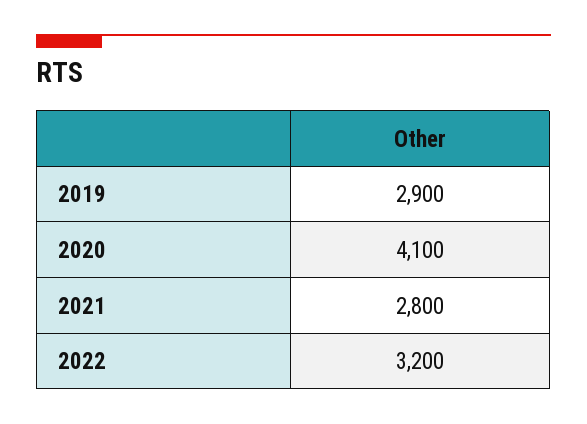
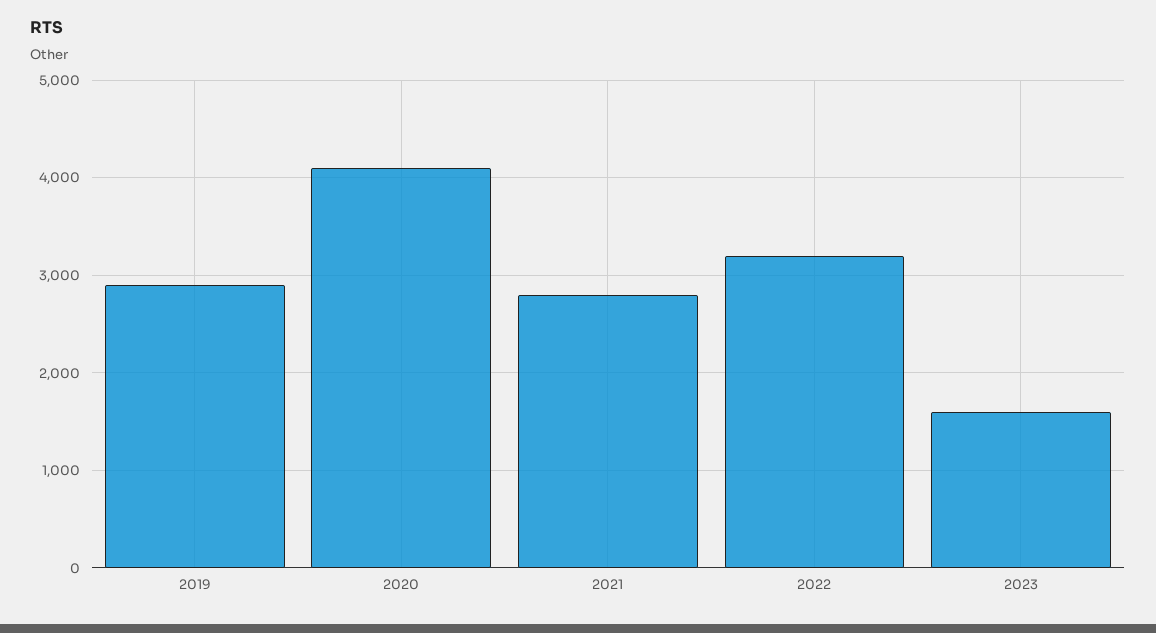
2023: none -> 1600

